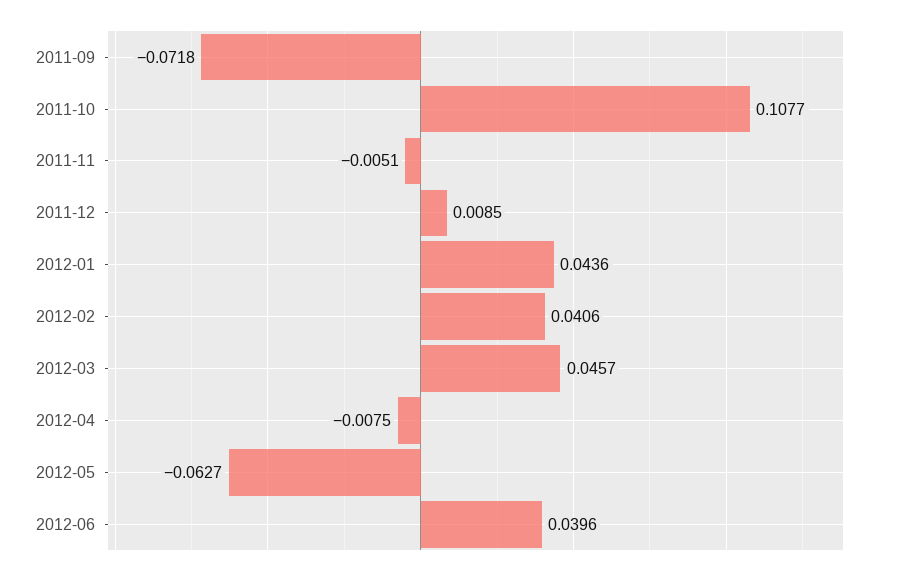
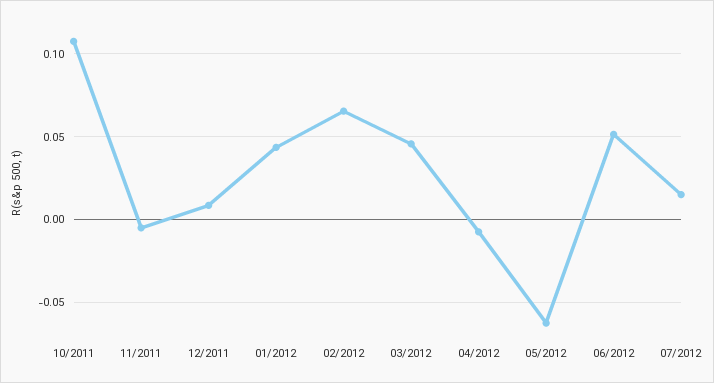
2011-09: -0.0718 -> none
2012-02: 0.0406 -> 0.065
2012-06: 0.0396 -> 0.05
07/2012: none -> 0.015

